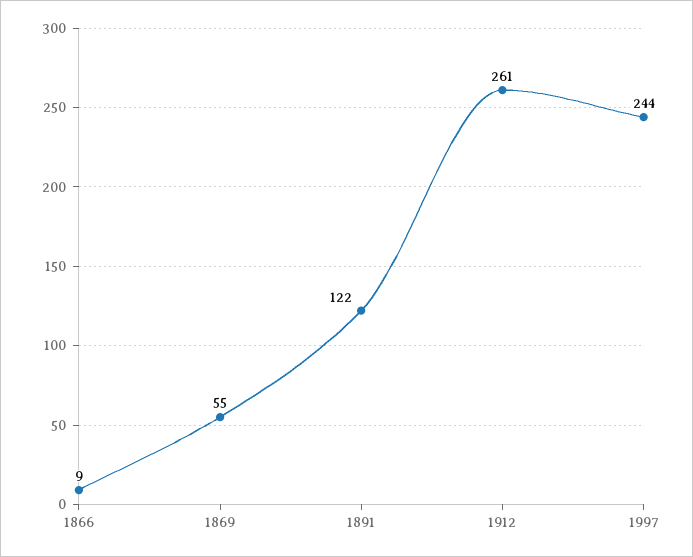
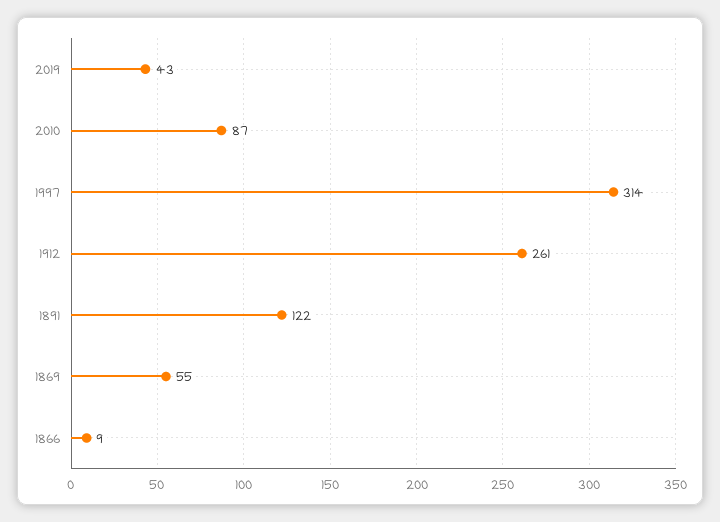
1997: 244 -> 314
2019: none -> 43
2010: none -> 87

